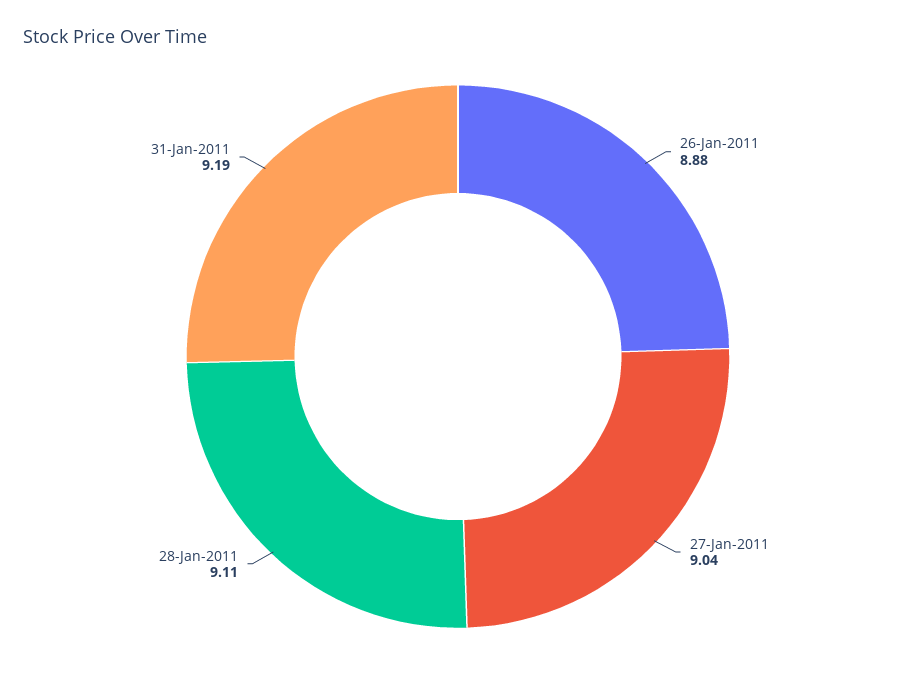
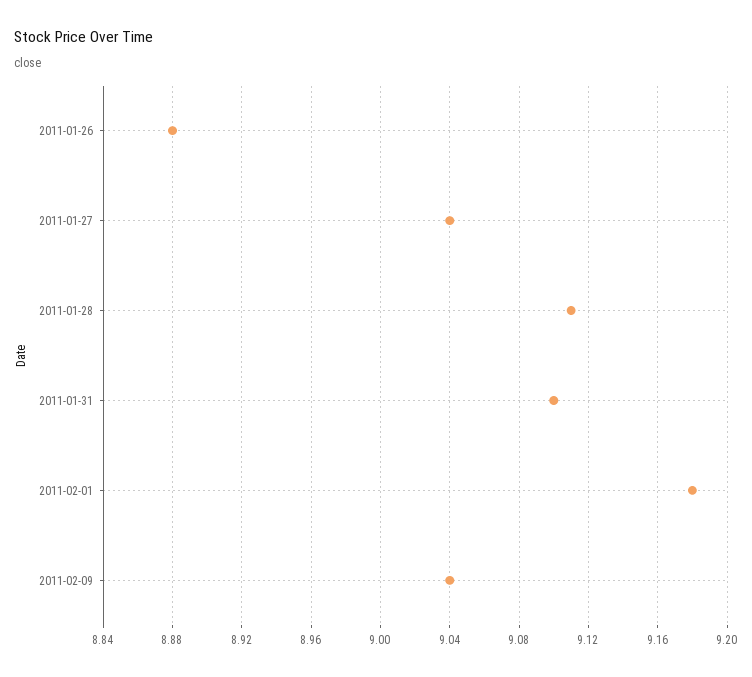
31-Jan-2011: 9.19 -> 9.1
2011-02-01: none -> 9.18
2011-02-09: none -> 9.04

